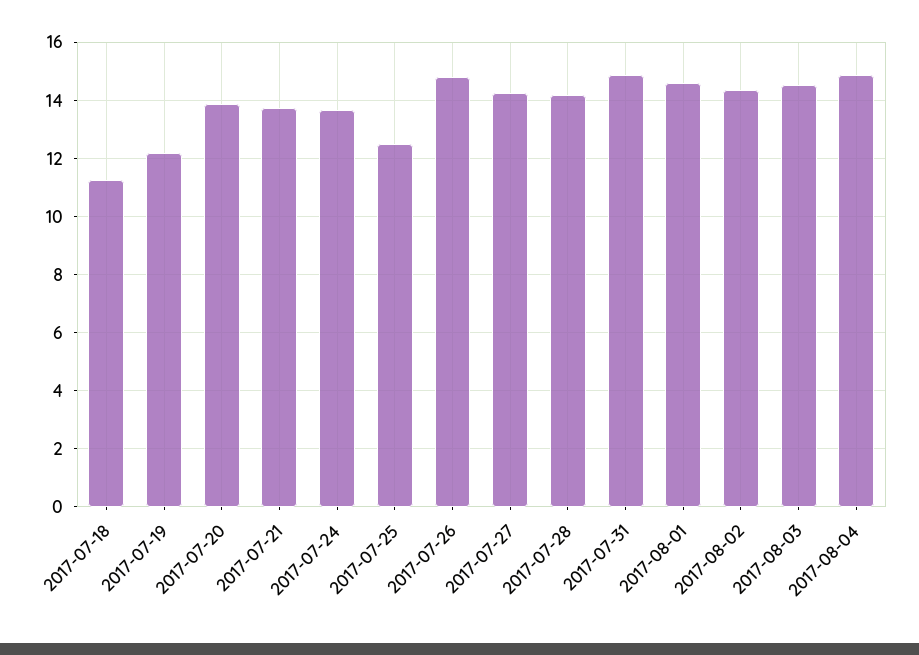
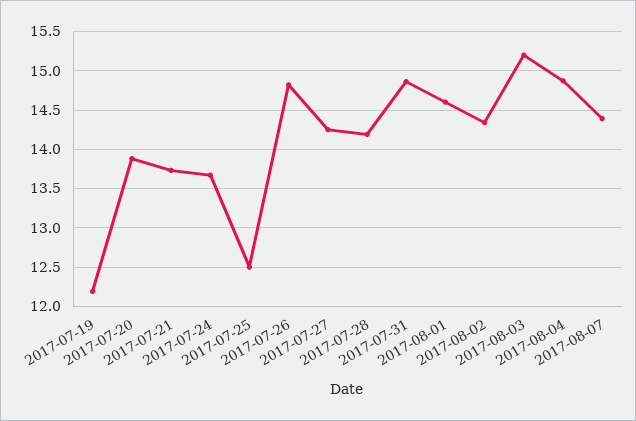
2017-07-18: 11.25 -> none
2017-08-03: 14.5 -> 15.2
2017-08-07: none -> 14.4

